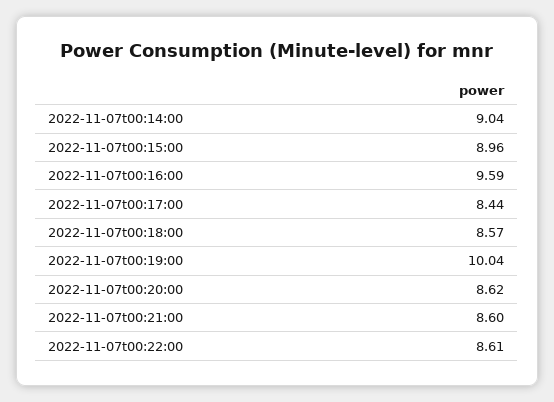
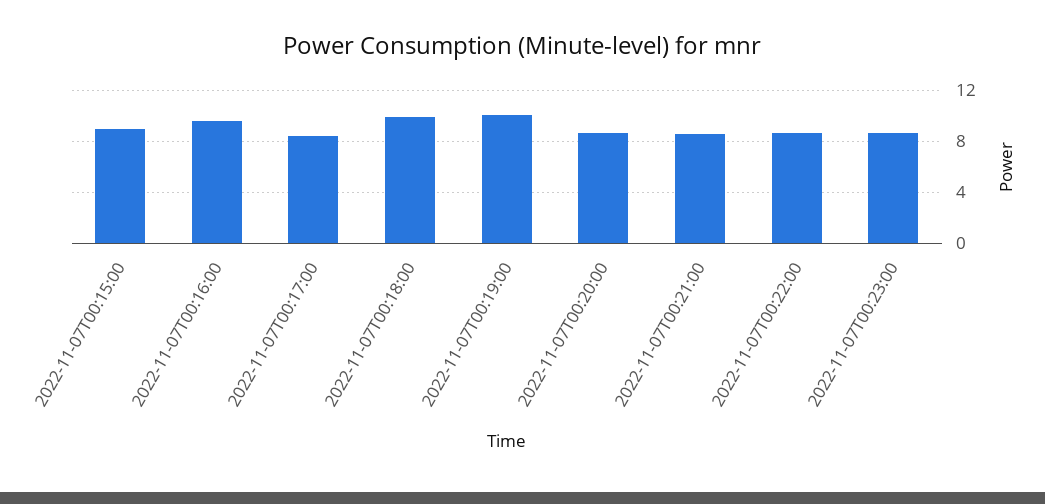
2022-11-07t00:14:00: 9.04 -> none
2022-11-07t00:18:00: 8.57 -> 10
2022-11-07T00:23:00: none -> 8.5

